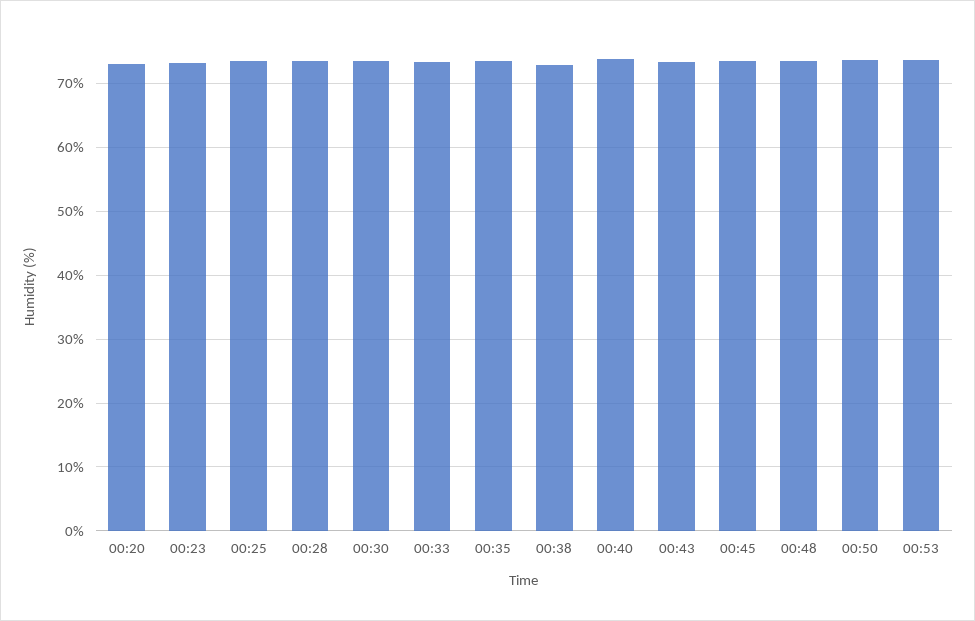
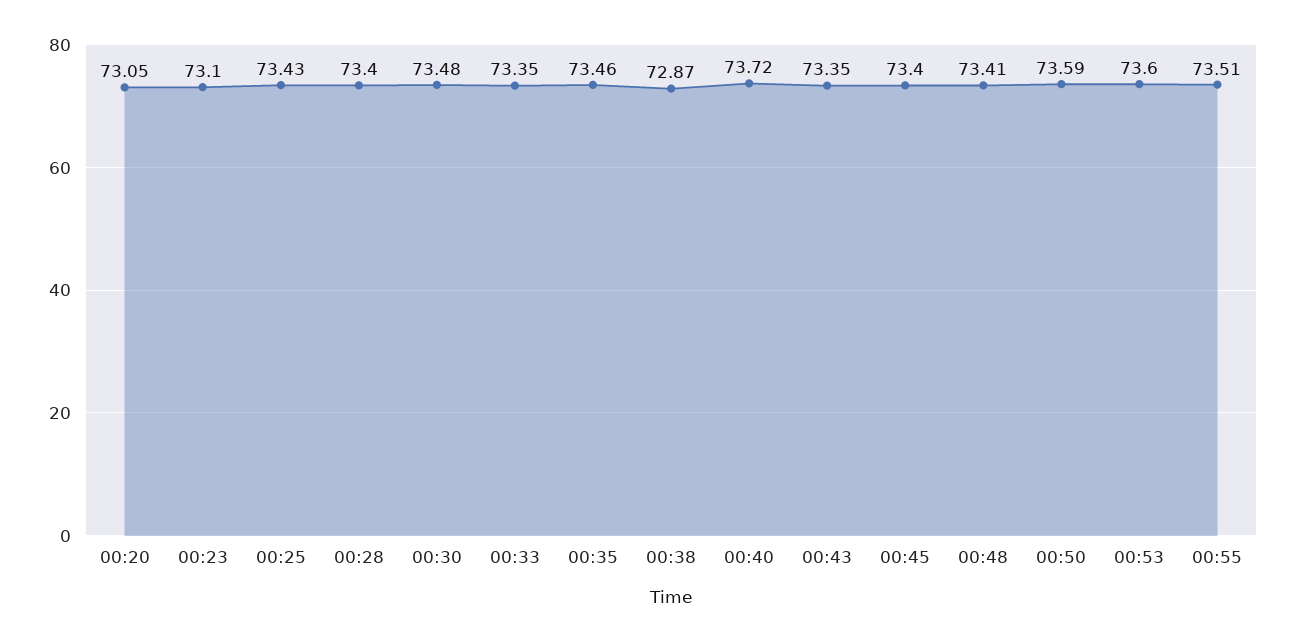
00:55: none -> 73.51

